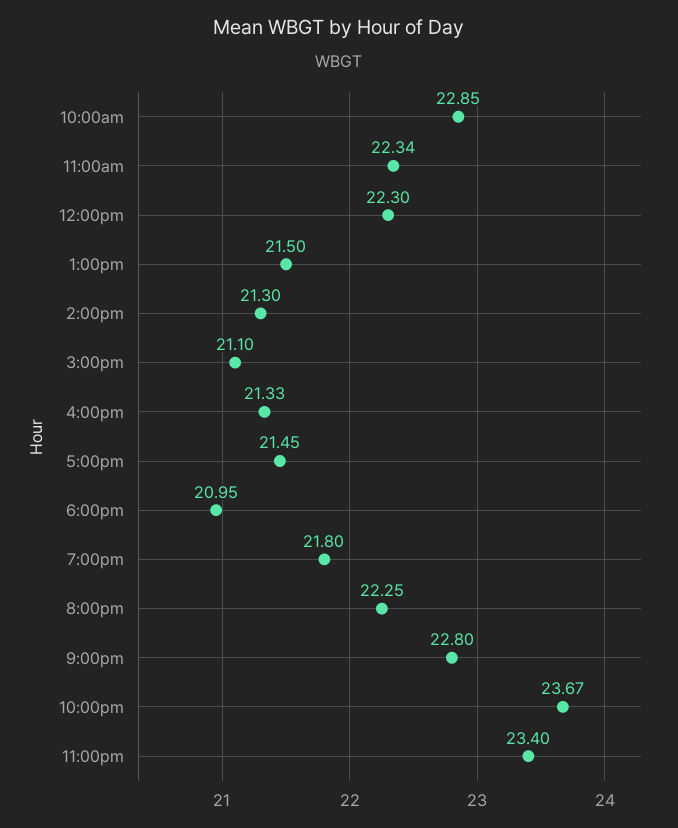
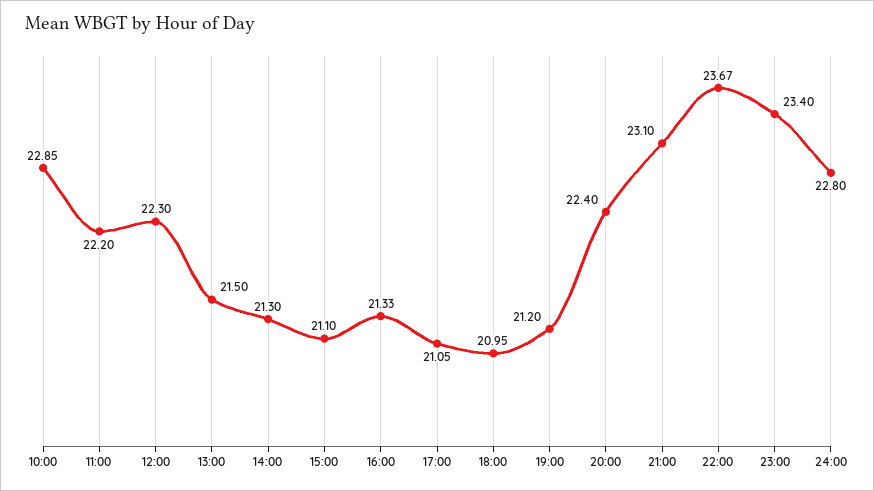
11:00am: 22.34 -> 22.2
5:00pm: 21.45 -> 21.05
7:00pm: 21.8 -> 21.2
8:00pm: 22.25 -> 22.4
9:00pm: 22.8 -> 23.1
24:00: none -> 22.8

